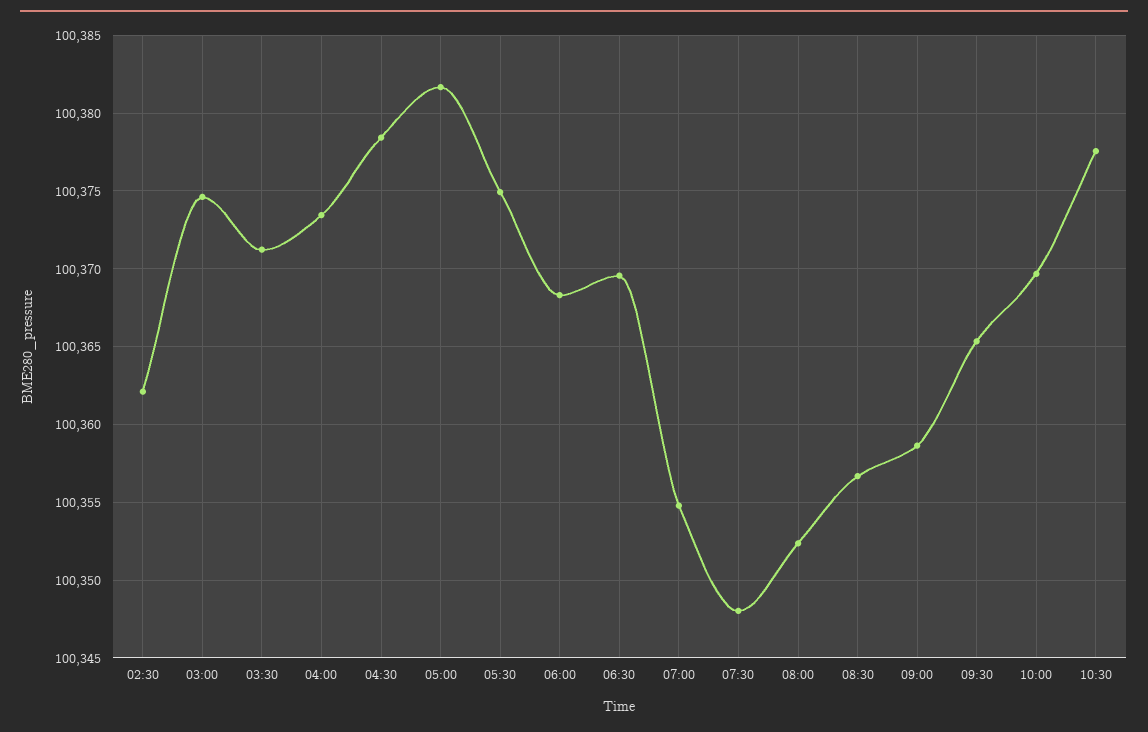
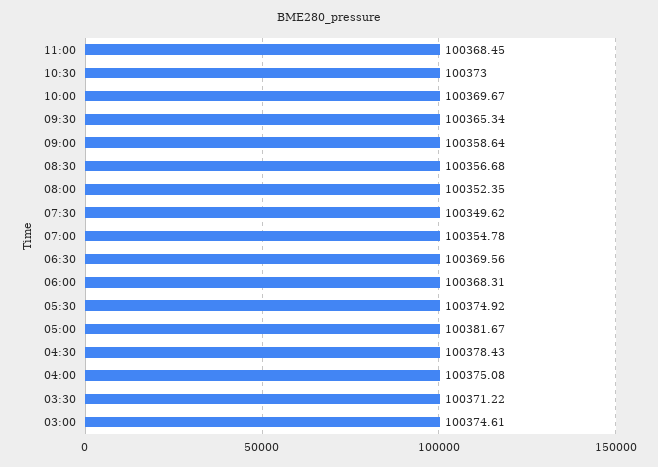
02:30: 100362 -> none
04:00: 100373.5 -> 100375.08
07:30: 100348 -> 100349.62
10:30: 100377.5 -> 100373
11:00: none -> 100368.45

